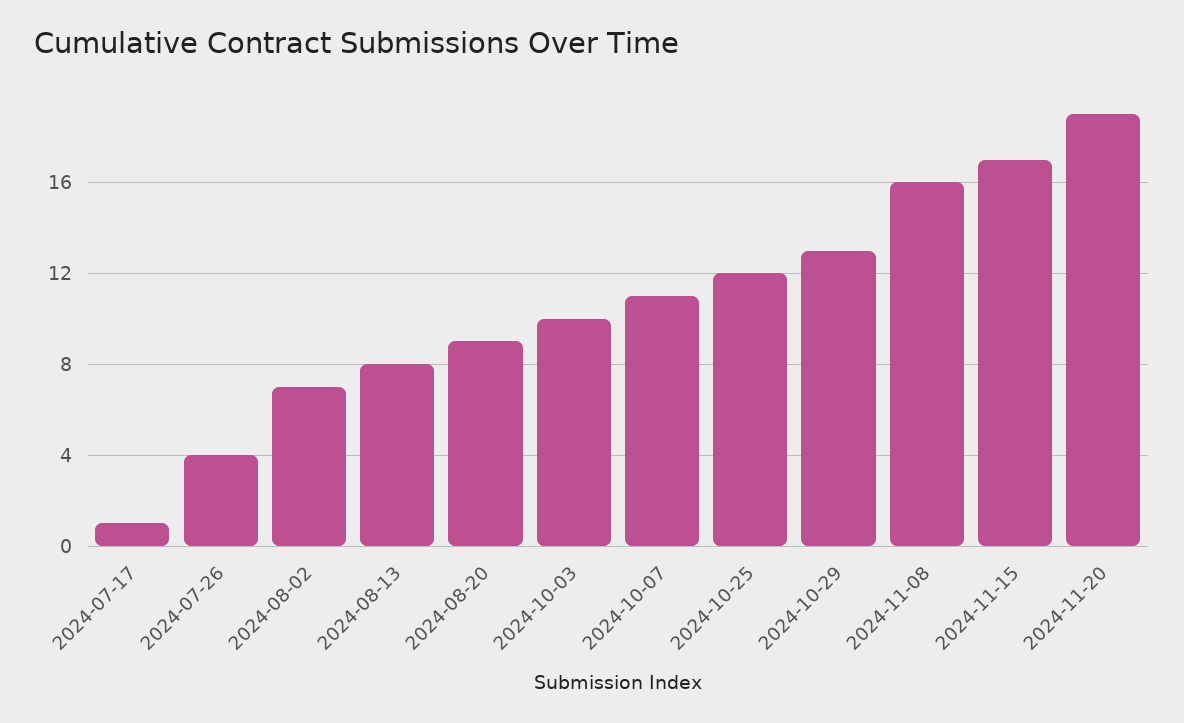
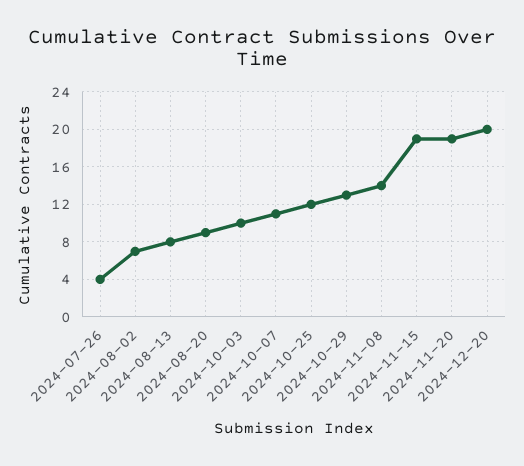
2024-07-17: 1 -> none
2024-11-08: 16 -> 14
2024-11-15: 17 -> 19
2024-12-20: none -> 20

